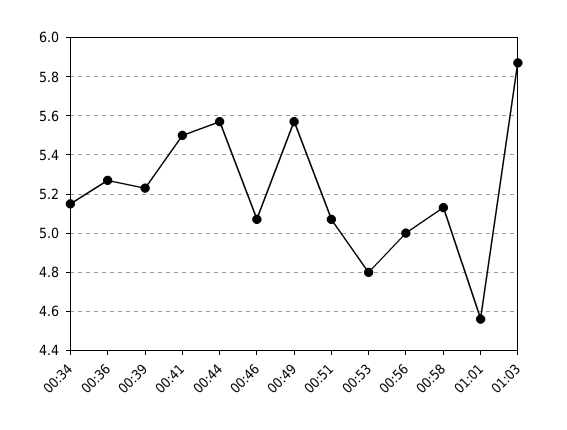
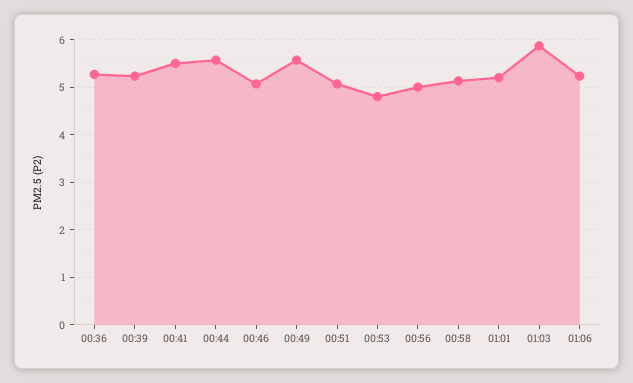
00:34: 5.15 -> none
01:01: 4.55 -> 5.2
01:06: none -> 5.2

